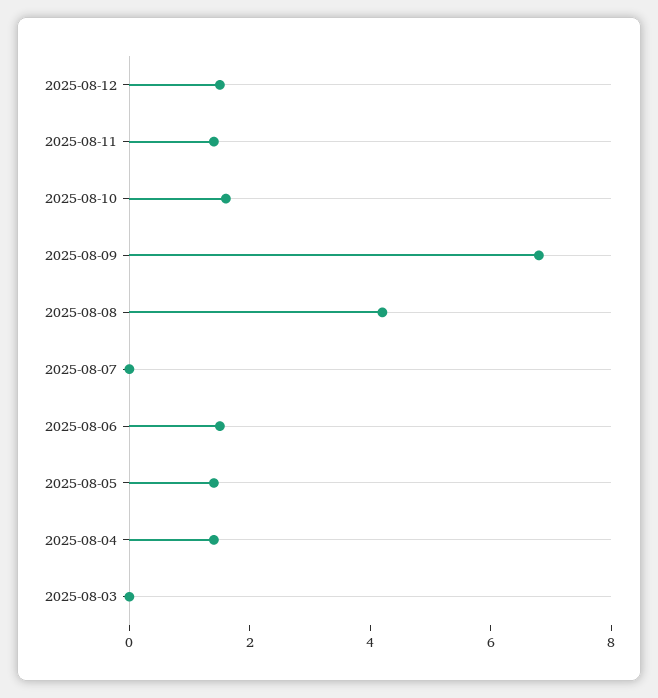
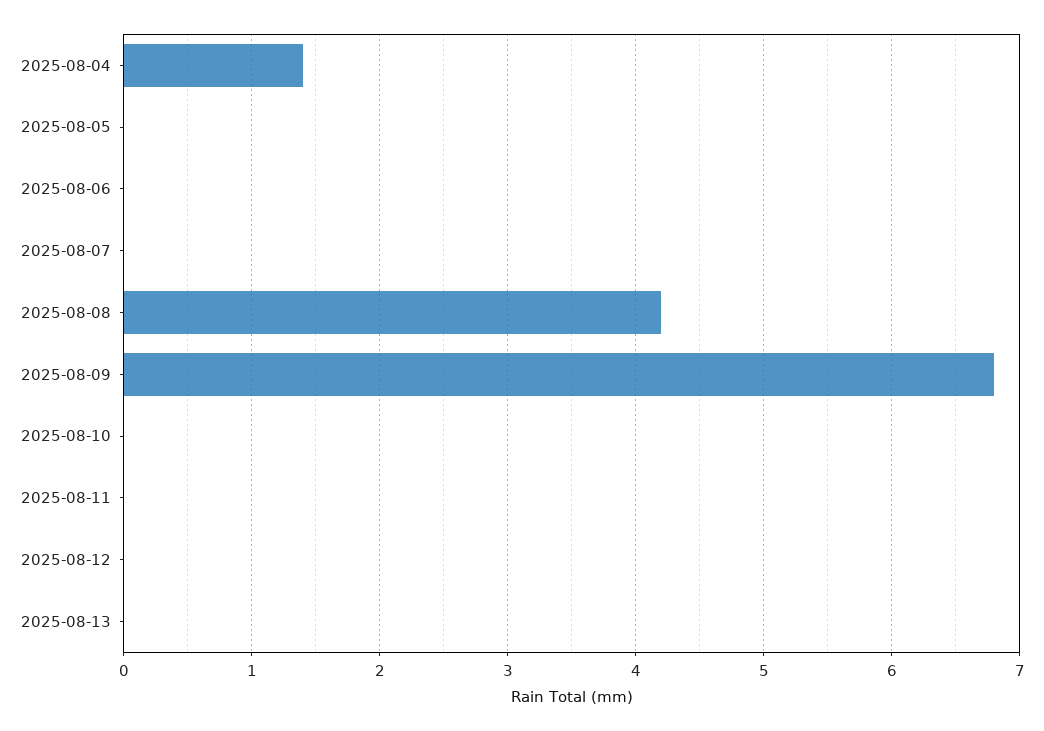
2025-08-12: 1.5 -> 0
2025-08-11: 1.5 -> 0
2025-08-10: 1.5 -> 0
2025-08-06: 1.5 -> 0
2025-08-05: 1.5 -> 0
2025-08-03: 0 -> none
2025-08-13: none -> 0

